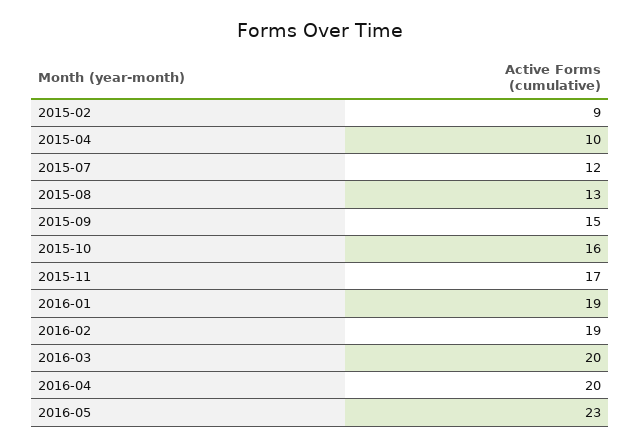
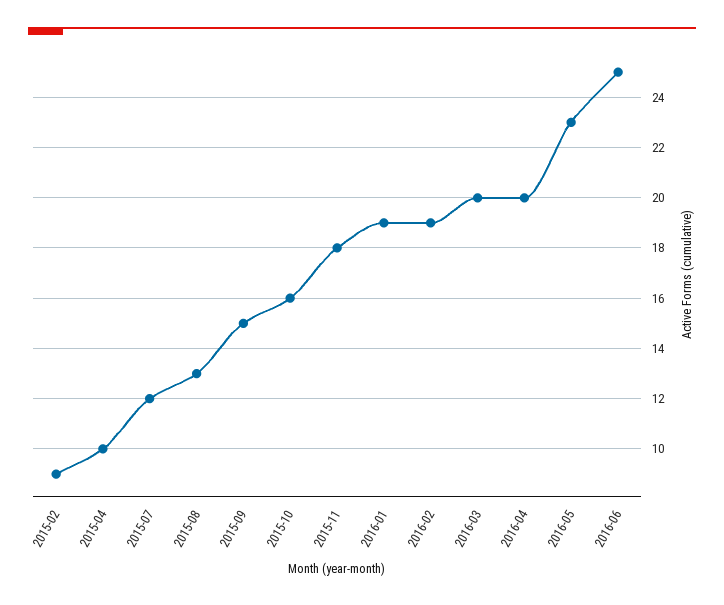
2015-11: 17 -> 18
2016-06: none -> 25

